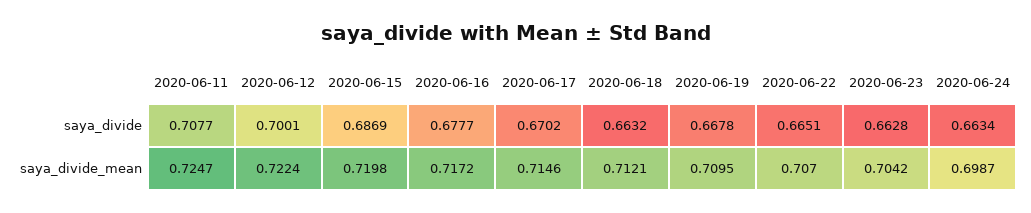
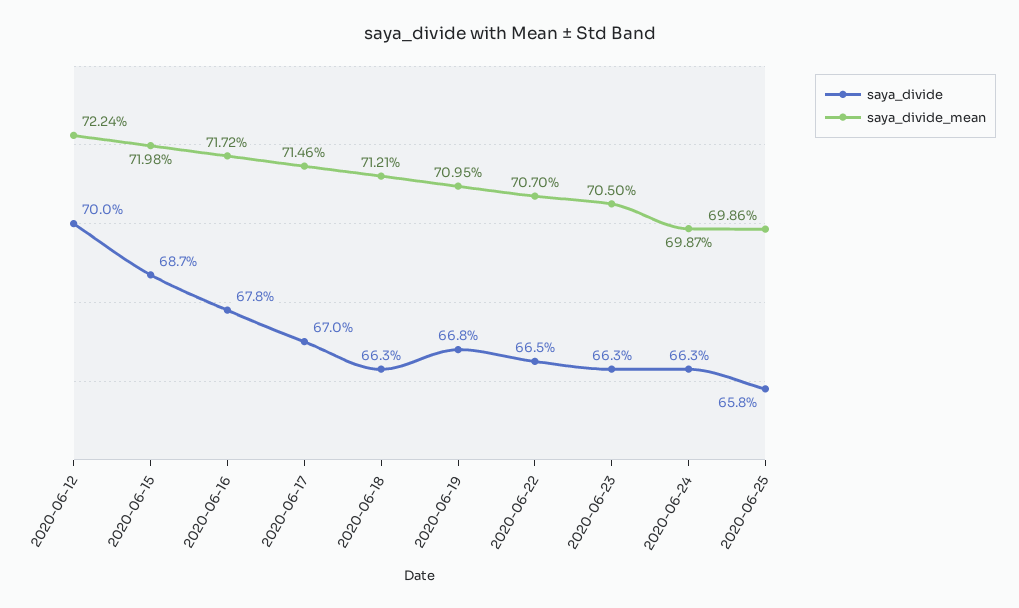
saya_divide, 2020-06-11: 0.7077 -> none
saya_divide_mean, 2020-06-11: 0.7247 -> none
saya_divide_mean, 2020-06-23: 0.7042 -> 0.705
saya_divide, 2020-06-25: none -> 0.658
saya_divide_mean, 2020-06-25: none -> 0.6986

